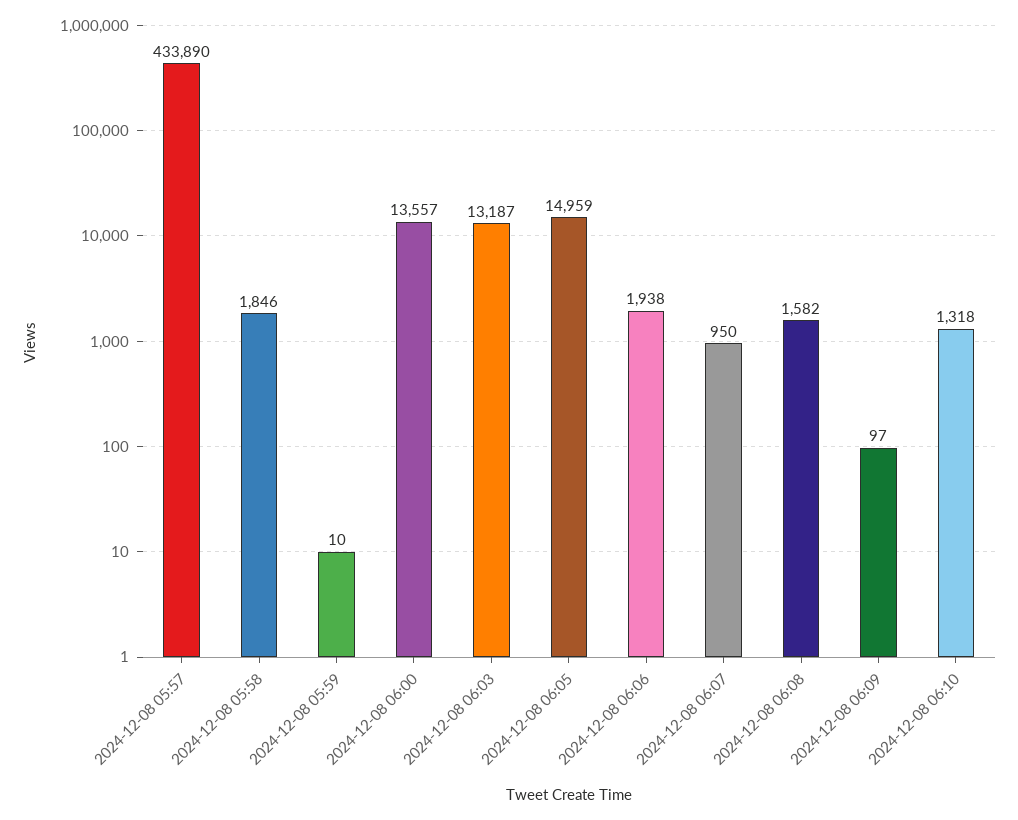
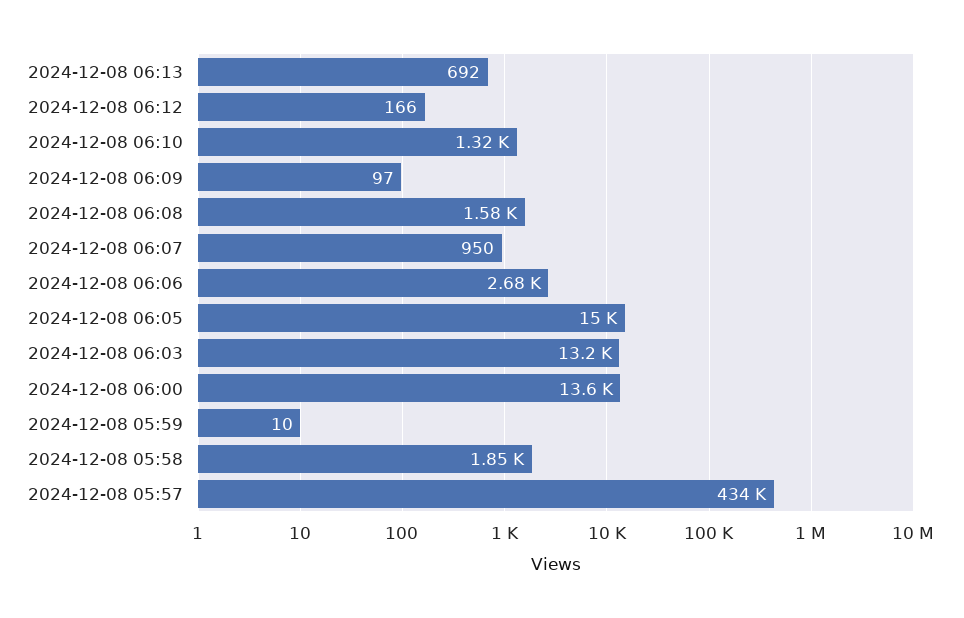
2024-12-08 06:06: 1938 -> 2680
2024-12-08 06:13: none -> 692
2024-12-08 06:12: none -> 166

